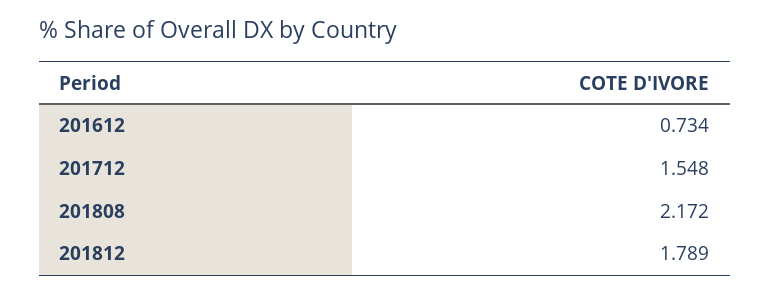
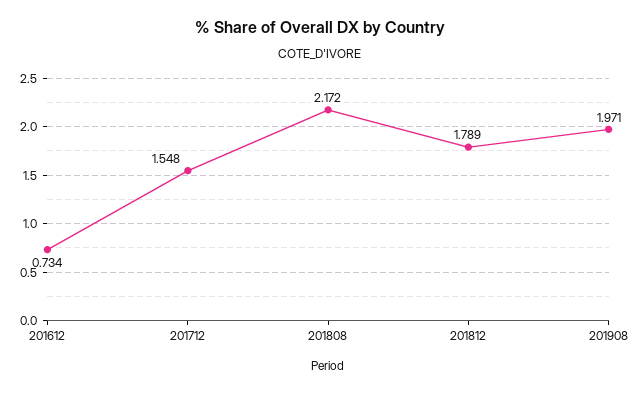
201908: none -> 1.971

